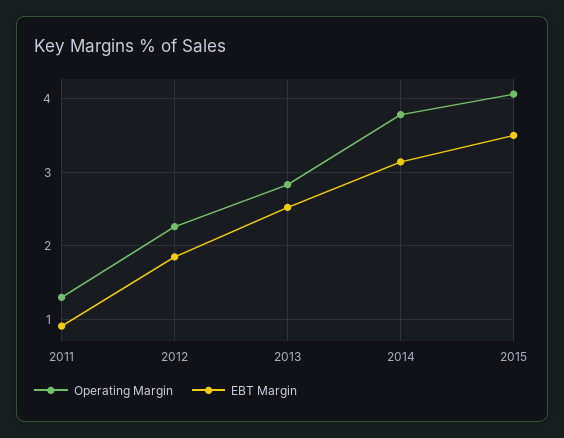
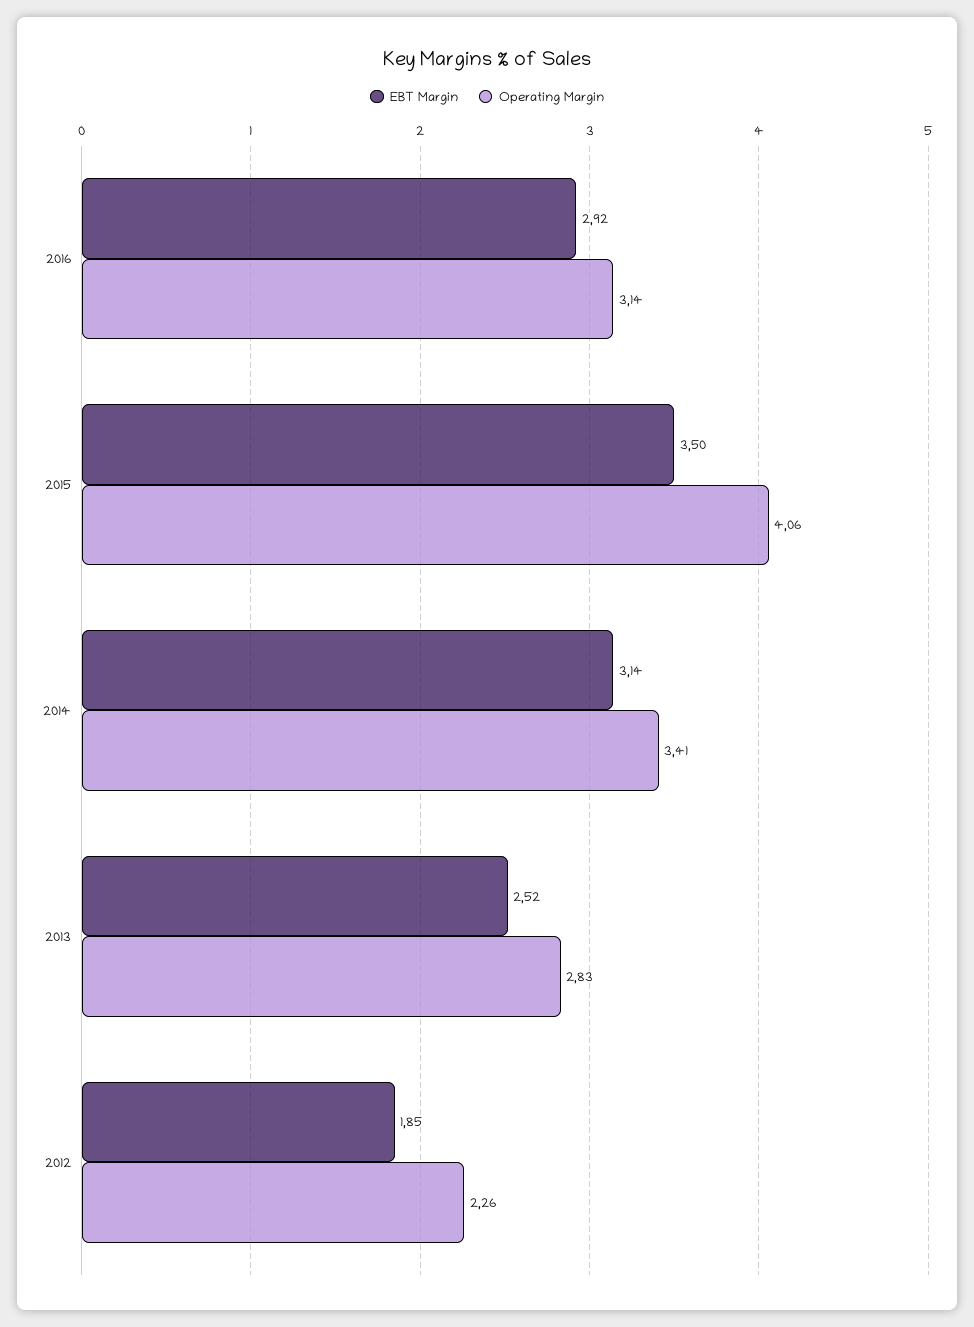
Operating Margin, 2011: 1.3 -> none
EBT Margin, 2011: 0.9 -> none
Operating Margin, 2014: 3.8 -> 3.41
EBT Margin, 2016: none -> 2.92
Operating Margin, 2016: none -> 3.14

